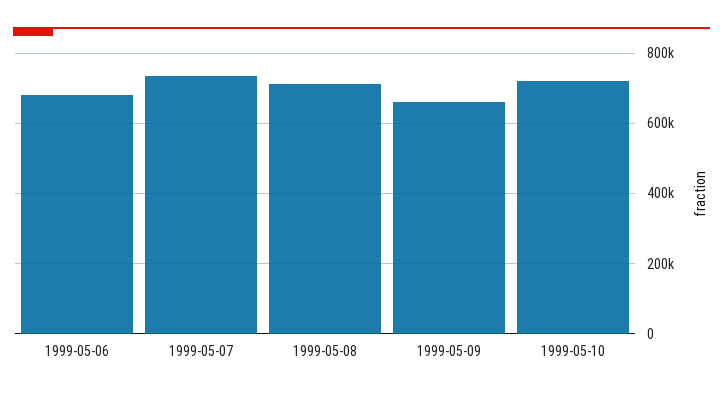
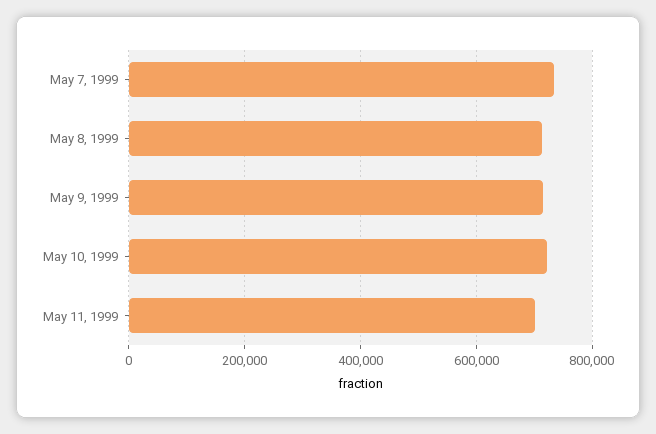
1999-05-06: 680000 -> none
1999-05-09: 660000 -> 720000
May 11, 1999: none -> 700000

